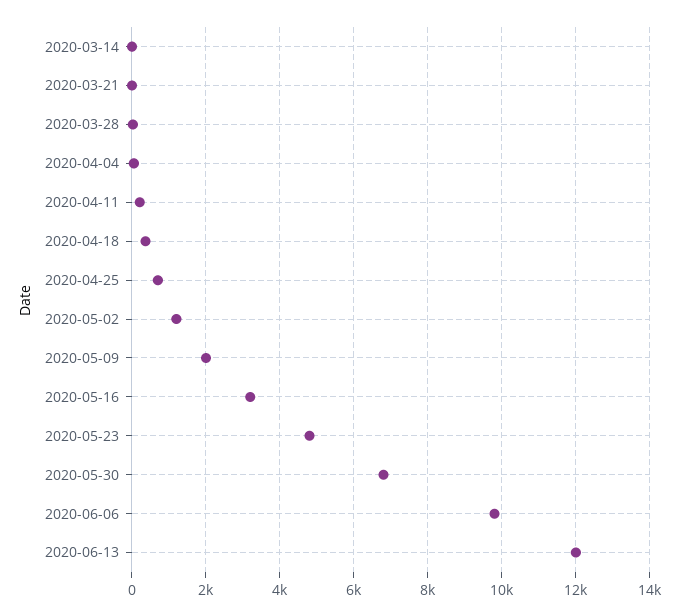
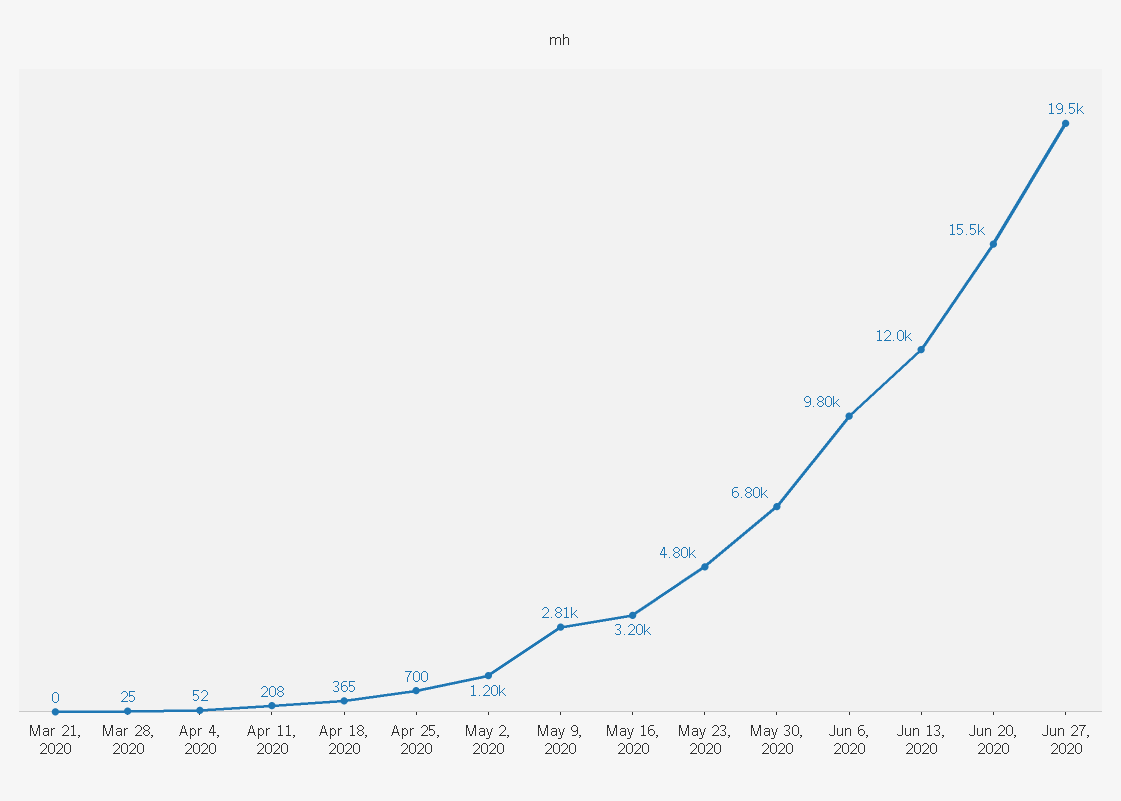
2020-03-14: 0 -> none
2020-05-09: 2000 -> 2810
Jun 20, 2020: none -> 15500
Jun 27, 2020: none -> 19500

